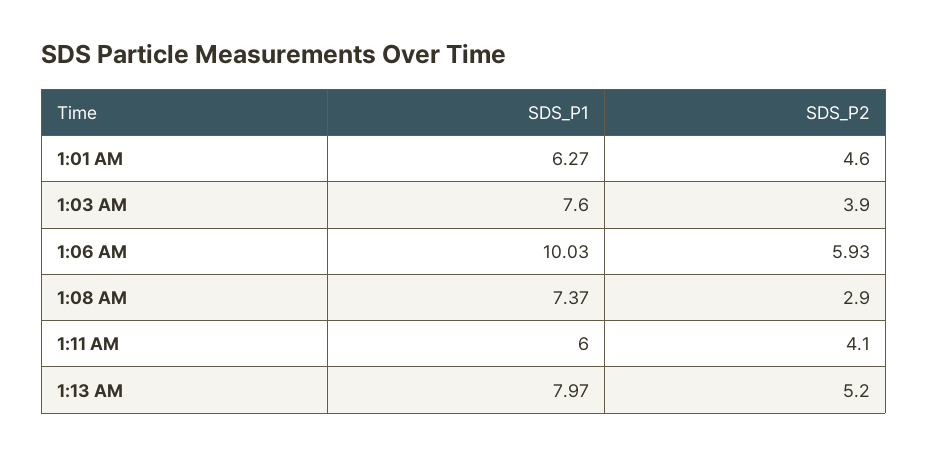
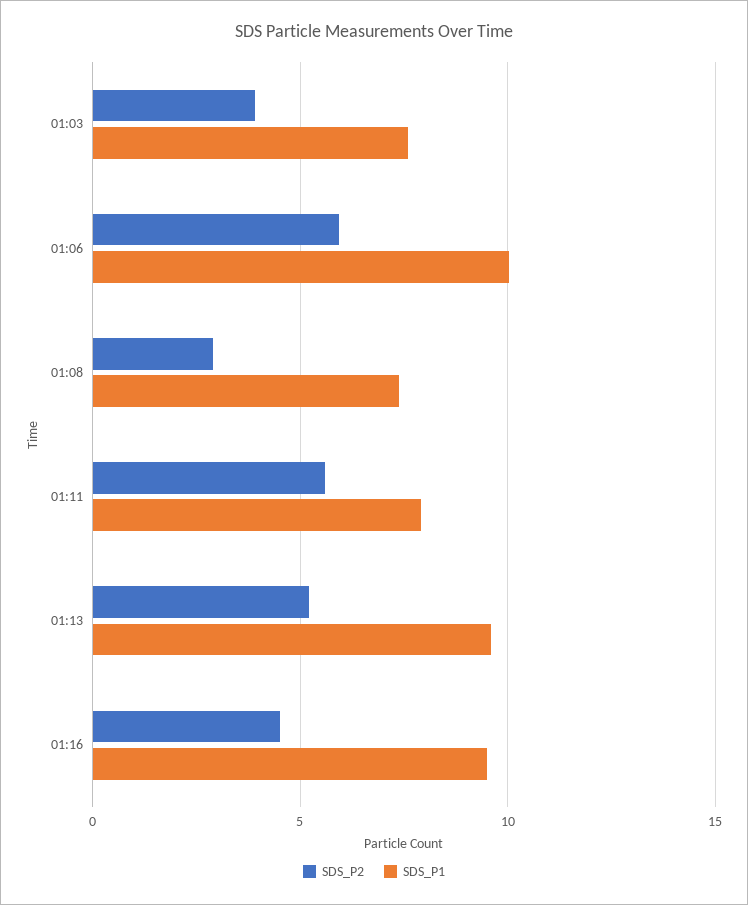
SDS_P1, 1:01 AM: 6.27 -> none
SDS_P2, 1:01 AM: 4.6 -> none
SDS_P1, 1:11 AM: 6 -> 8
SDS_P2, 1:11 AM: 4.1 -> 5.5
SDS_P1, 1:13 AM: 7.97 -> 9.5
SDS_P2, 01:16: none -> 4.5
SDS_P1, 01:16: none -> 9.5

